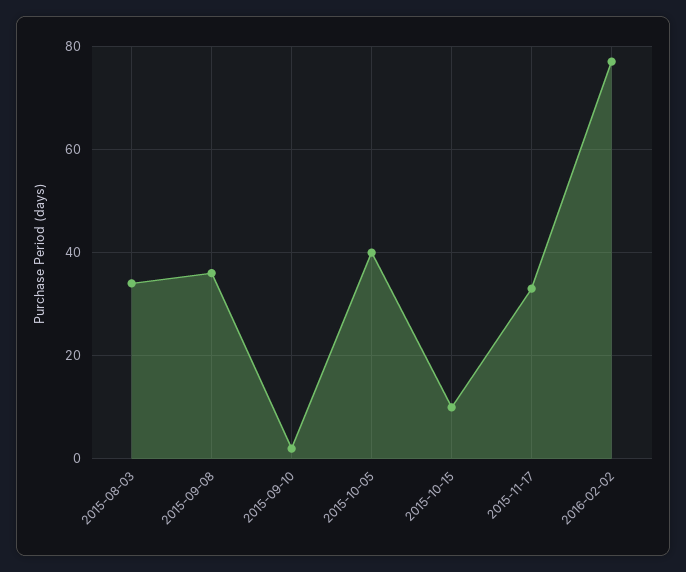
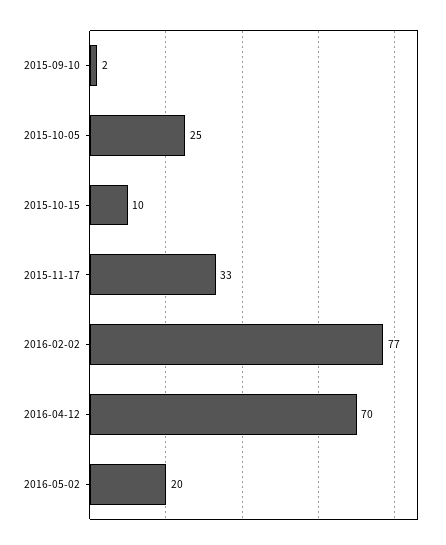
2015-08-03: 35 -> none
2015-09-08: 35 -> none
2015-10-05: 40 -> 25
2016-04-12: none -> 70
2016-05-02: none -> 20

